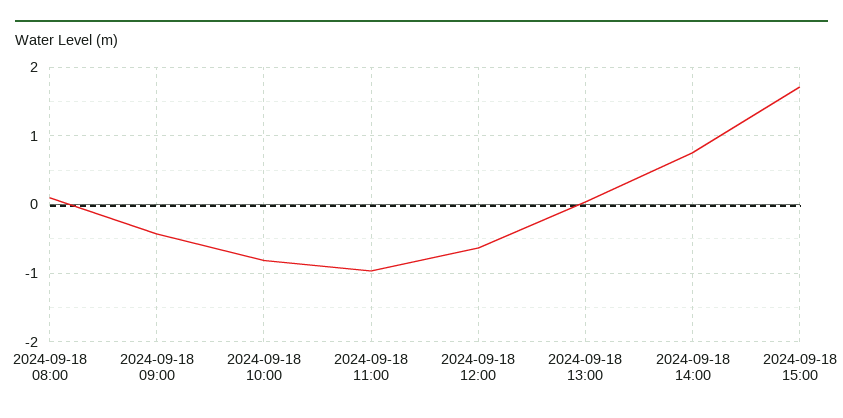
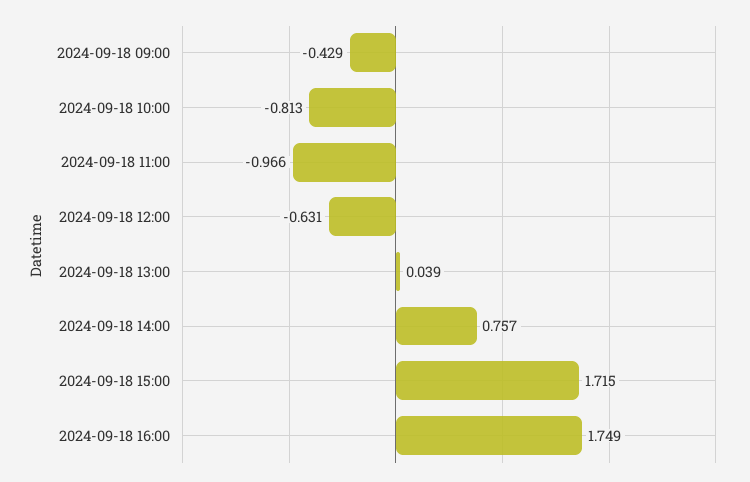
2024-09-18 08:00: 0.1 -> none
2024-09-18 16:00: none -> 1.749

